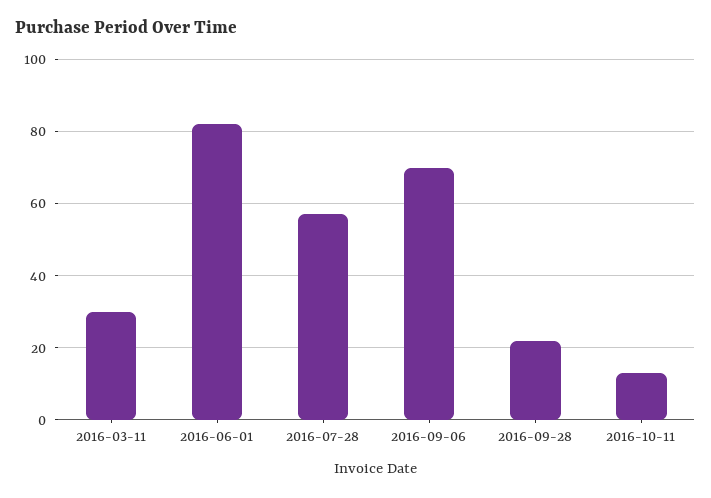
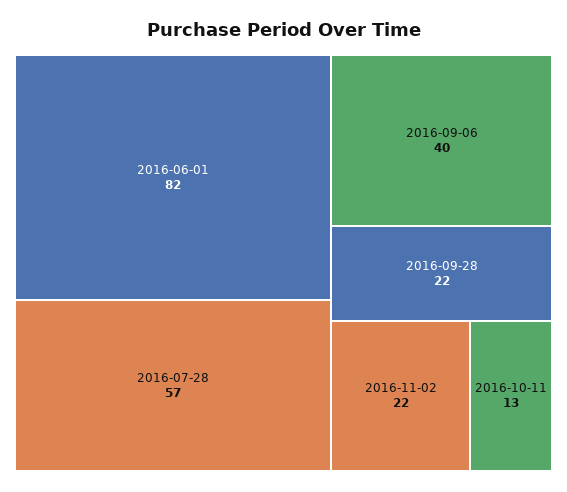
2016-03-11: 30 -> none
2016-09-06: 70 -> 40
2016-11-02: none -> 22

